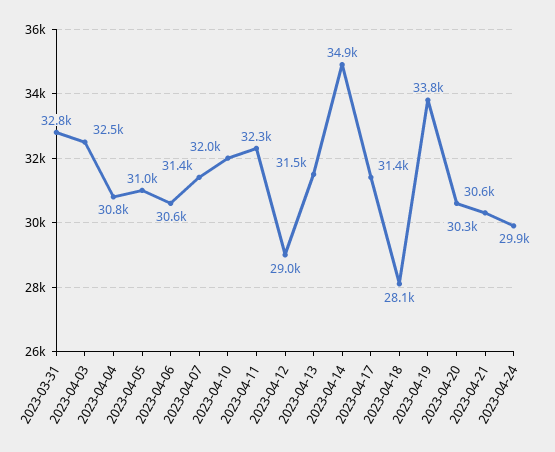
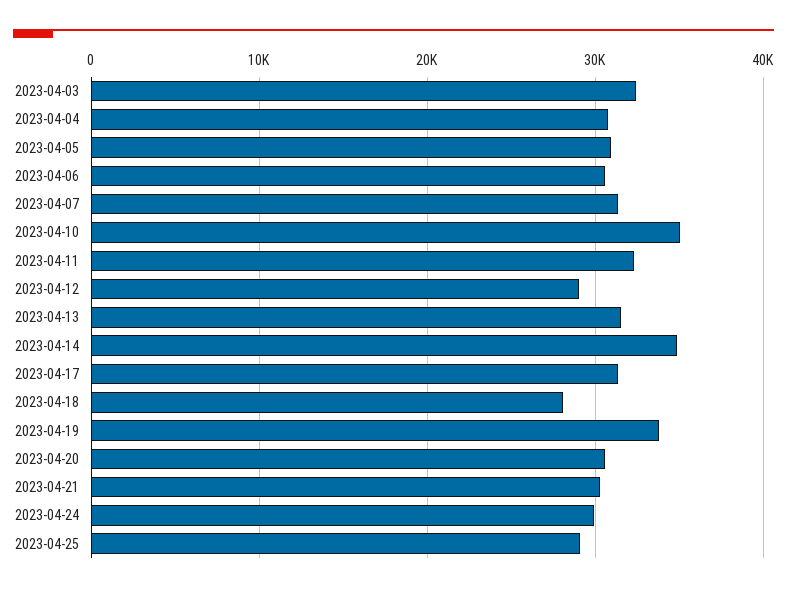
2023-03-31: 32800 -> none
2023-04-10: 32000 -> 35000
2023-04-25: none -> 29000

